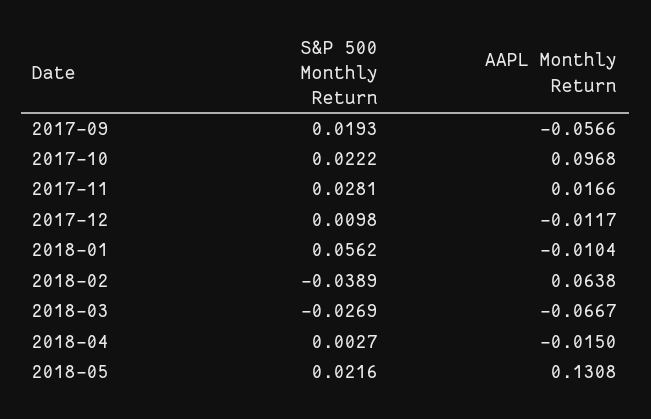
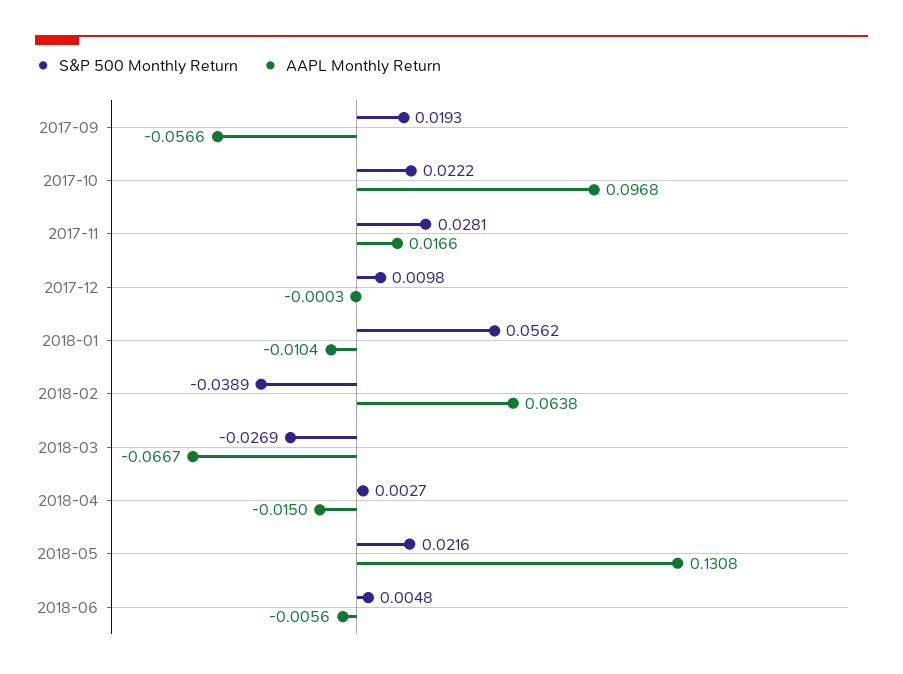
AAPL Monthly Return, 2017-12: -0.0117 -> -0.0003
S&P 500 Monthly Return, 2018-06: none -> 0.0048
AAPL Monthly Return, 2018-06: none -> -0.0056

